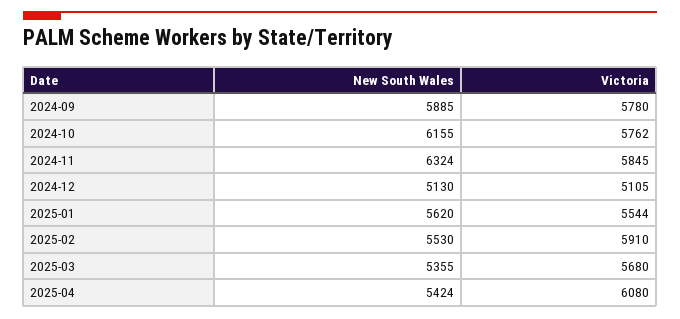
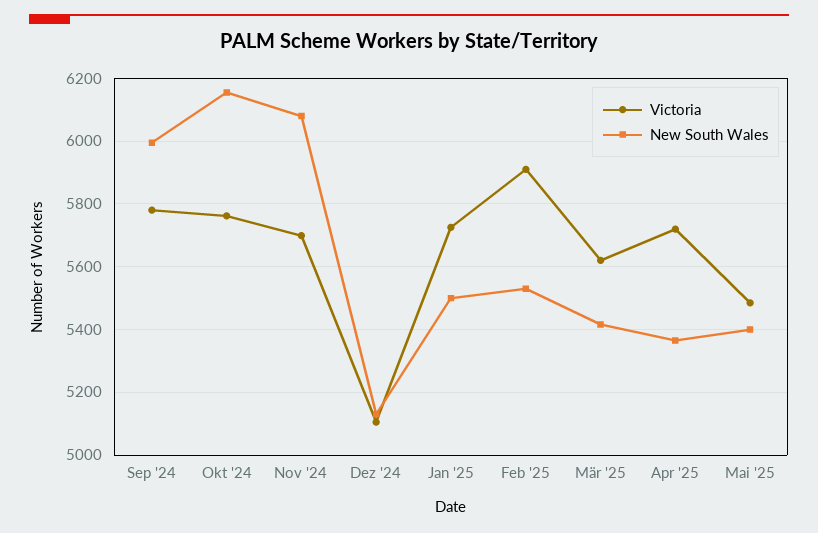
New South Wales, 2024-09: 5885 -> 6000
New South Wales, 2024-11: 6324 -> 6080
Victoria, 2024-11: 5845 -> 5700
New South Wales, 2025-01: 5620 -> 5500
Victoria, 2025-01: 5544 -> 5720
New South Wales, 2025-03: 5355 -> 5420
Victoria, 2025-03: 5680 -> 5620
New South Wales, 2025-04: 5424 -> 5360
Victoria, 2025-04: 6080 -> 5720
Victoria, Mai '25: none -> 5480
New South Wales, Mai '25: none -> 5400

